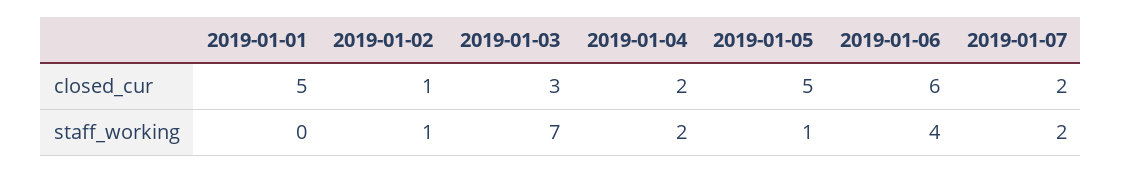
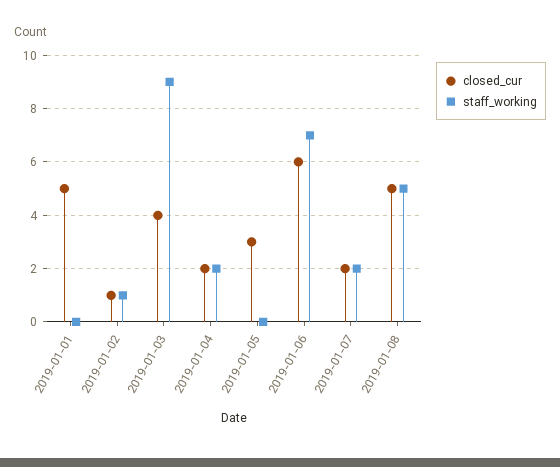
closed_cur, 2019-01-03: 3 -> 4
closed_cur, 2019-01-05: 5 -> 3
staff_working, 2019-01-03: 7 -> 9
staff_working, 2019-01-05: 1 -> 0
staff_working, 2019-01-06: 4 -> 7
closed_cur, 2019-01-08: none -> 5
staff_working, 2019-01-08: none -> 5

